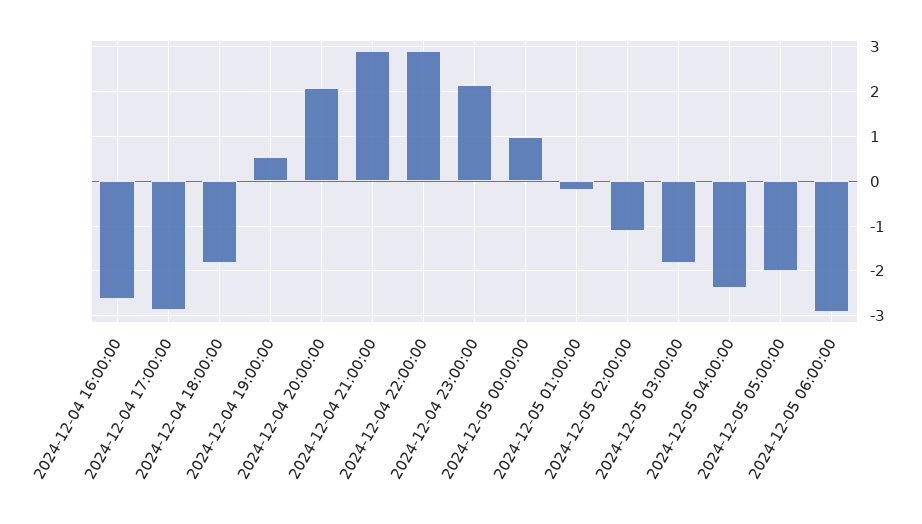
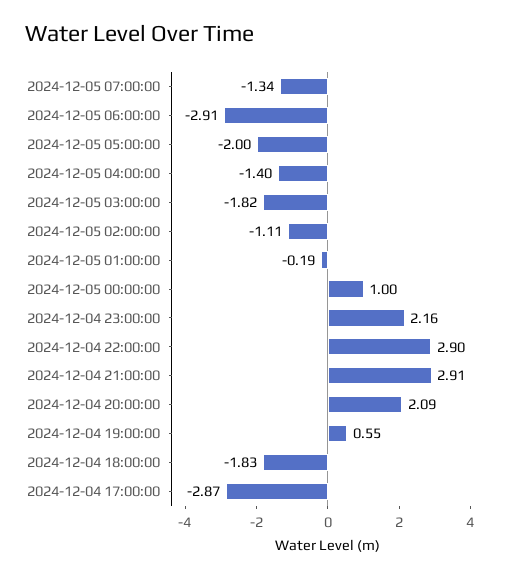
2024-12-04 16:00:00: -2.6 -> none
2024-12-05 04:00:00: -2.4 -> -1.4
2024-12-05 07:00:00: none -> -1.34

